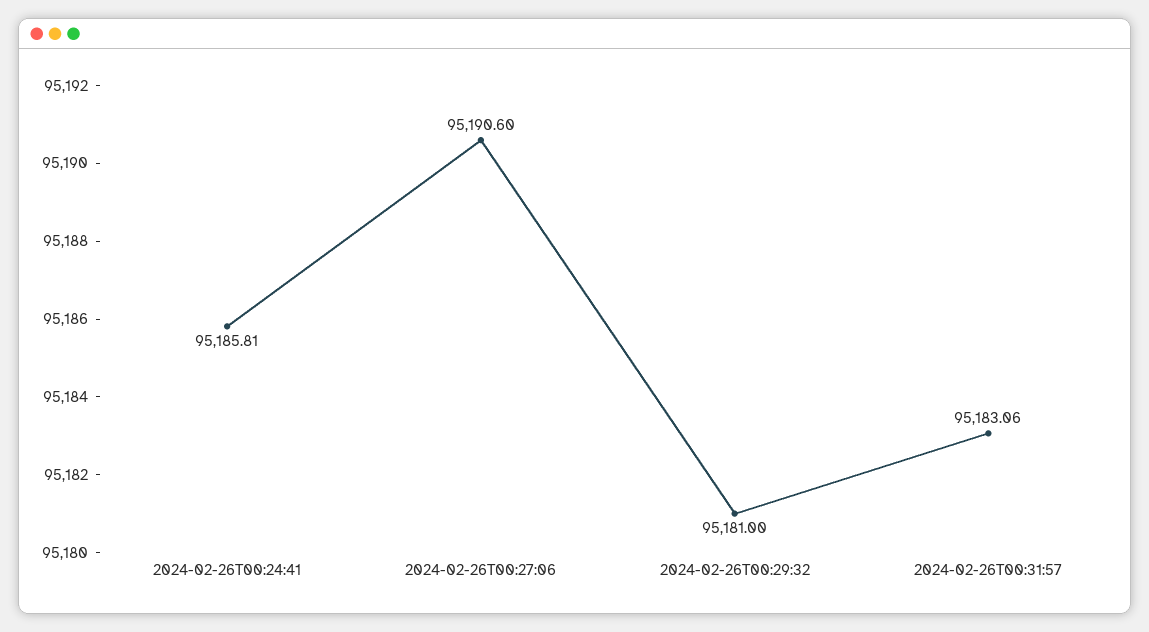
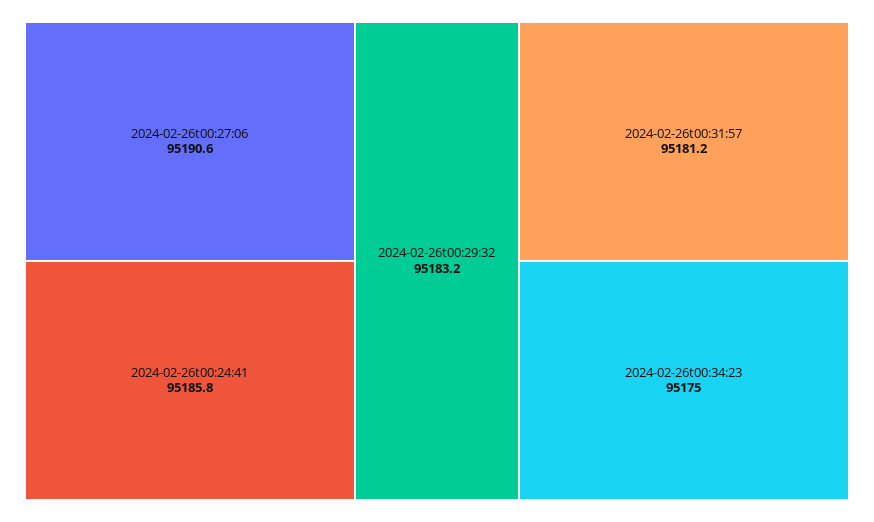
2024-02-26T00:29:32: 95181 -> 95183.2
2024-02-26T00:31:57: 95183.06 -> 95181.2
2024-02-26t00:34:23: none -> 95175

